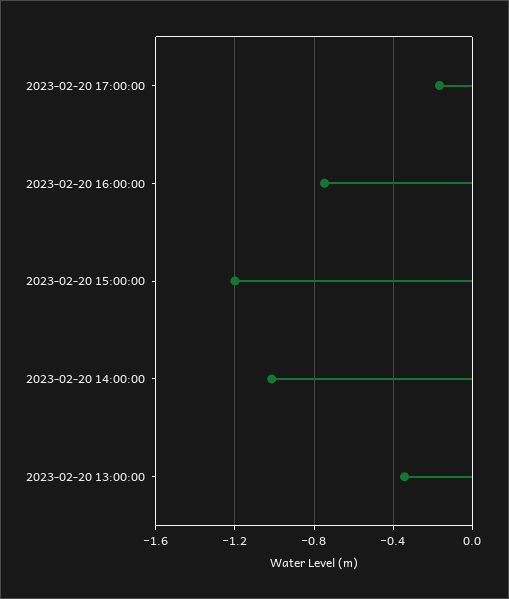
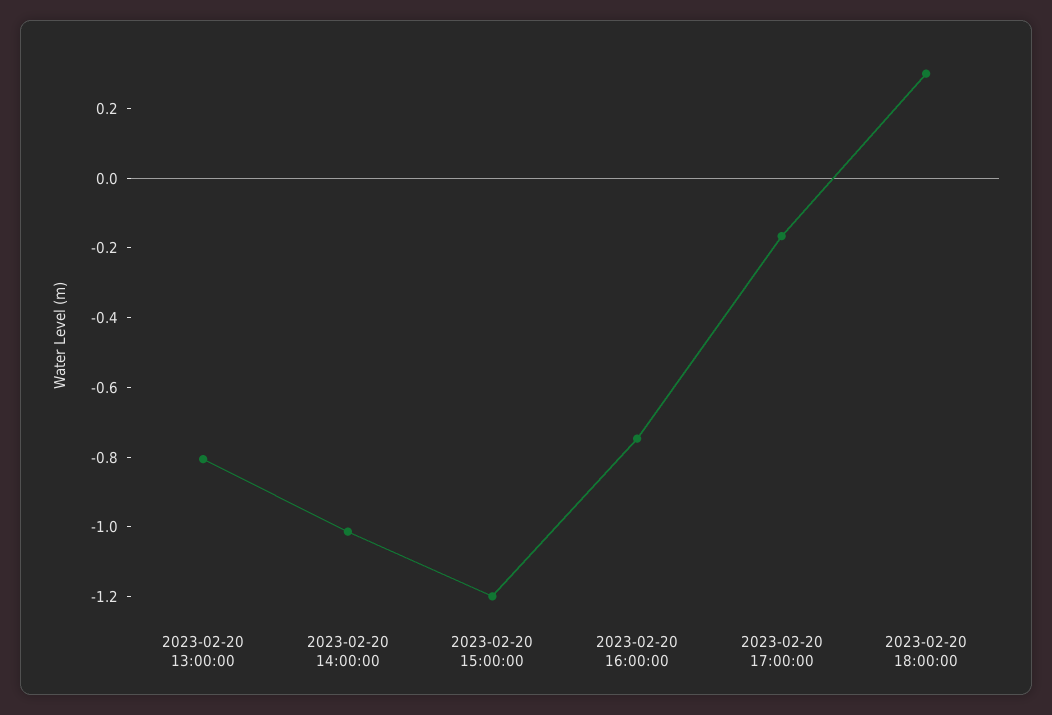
2023-02-20 13:00:00: -0.35 -> -0.8
2023-02-20 18:00:00: none -> 0.3

